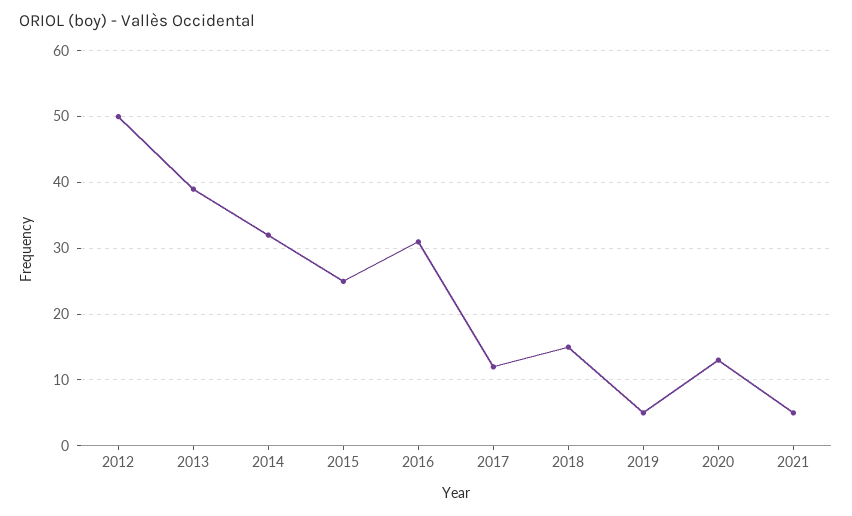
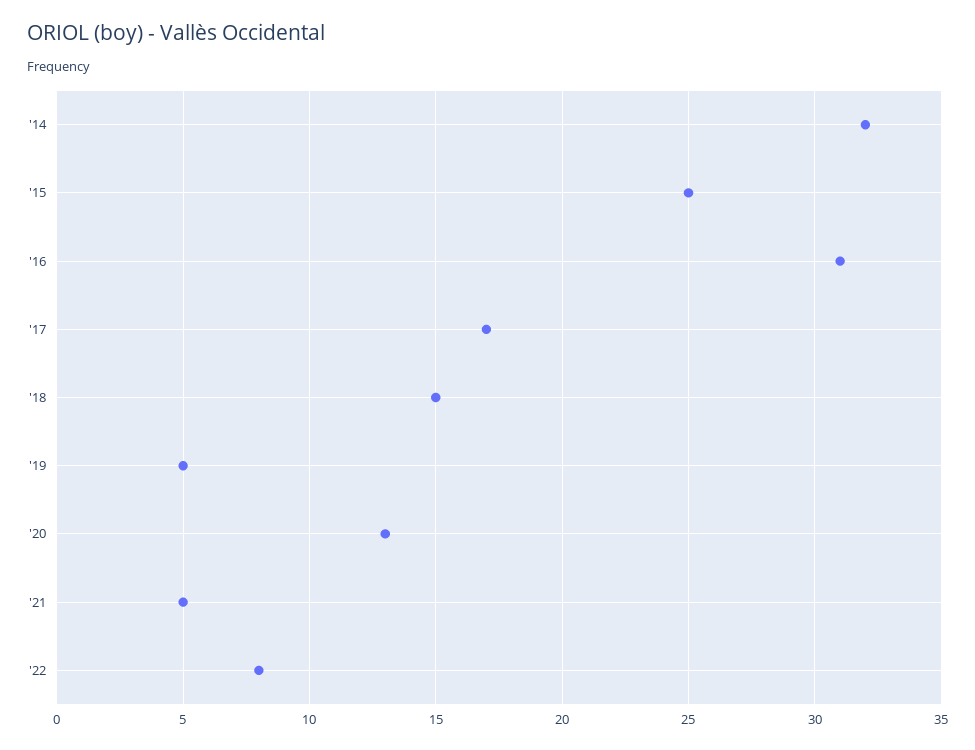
2012: 50 -> none
2013: 39 -> none
2017: 12 -> 17
'22: none -> 8

